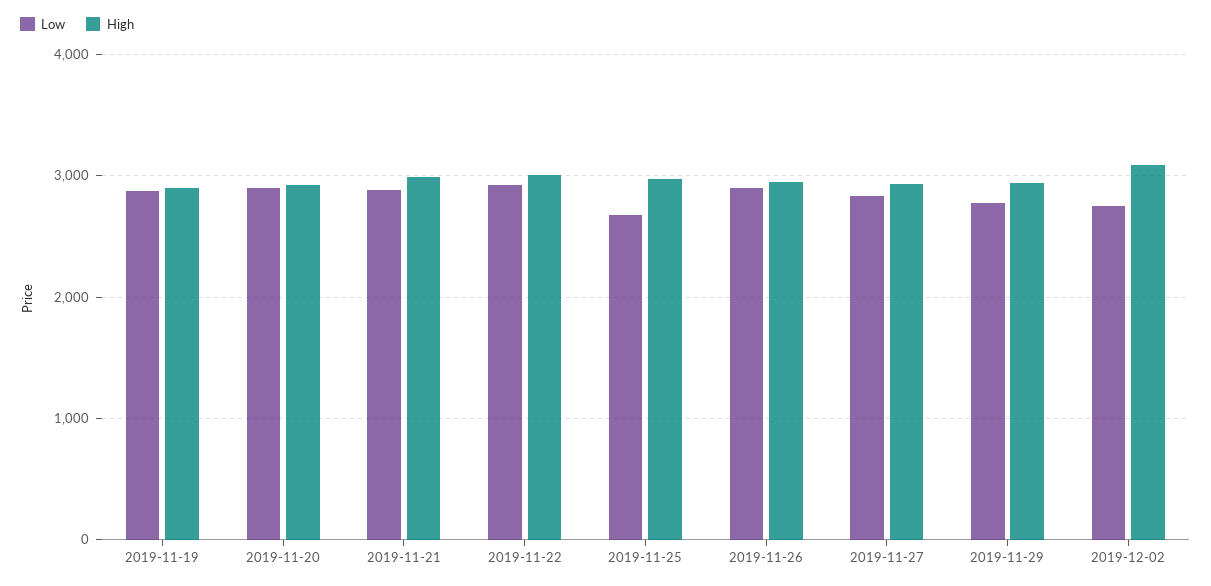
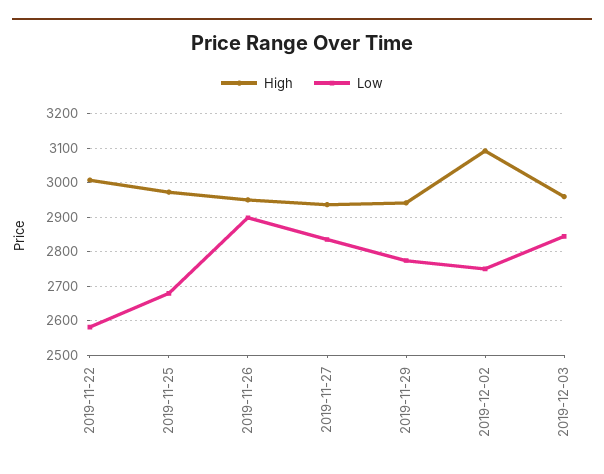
Low, 2019-11-19: 2900 -> none
High, 2019-11-19: 2900 -> none
Low, 2019-11-20: 2900 -> none
High, 2019-11-20: 2900 -> none
Low, 2019-11-21: 2900 -> none
High, 2019-11-21: 3000 -> none
Low, 2019-11-22: 2900 -> 2580
High, 2019-12-03: none -> 2960
Low, 2019-12-03: none -> 2840

